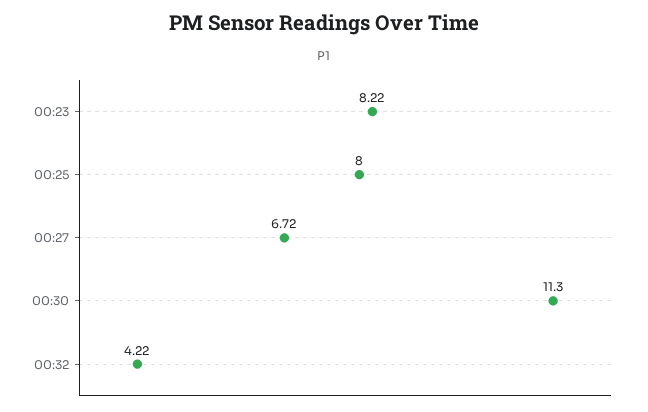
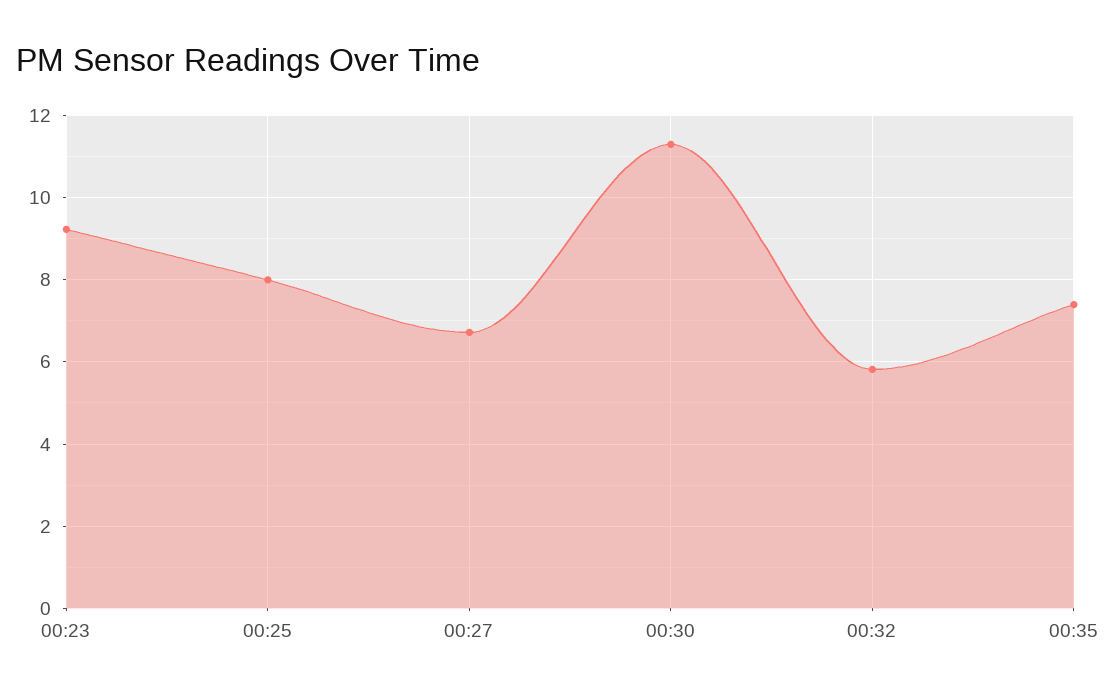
00:23: 8.22 -> 9.2
00:32: 4.22 -> 5.8
00:35: none -> 7.4

